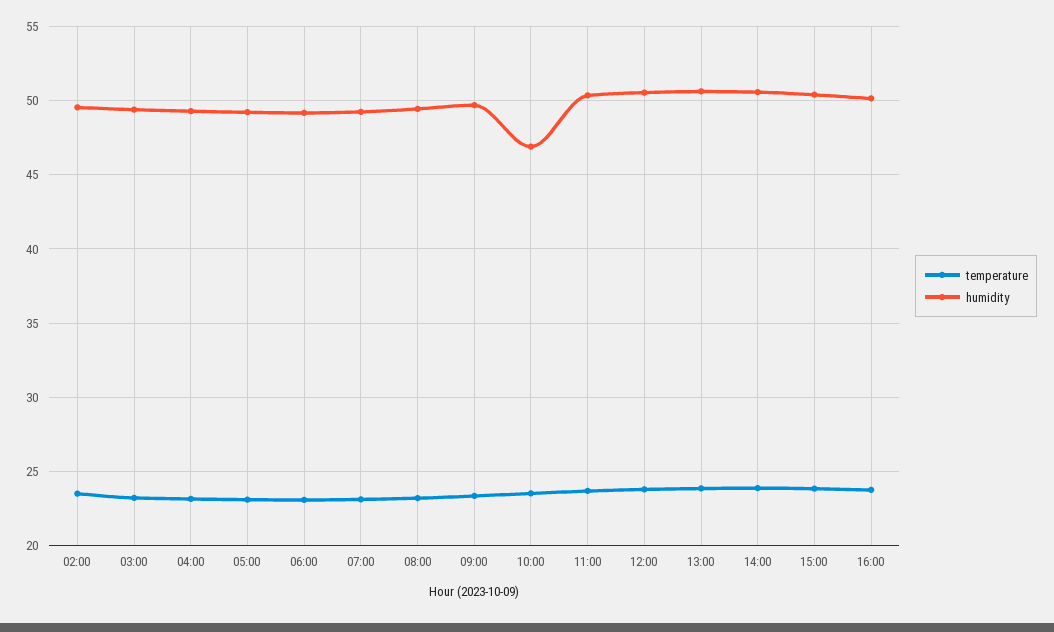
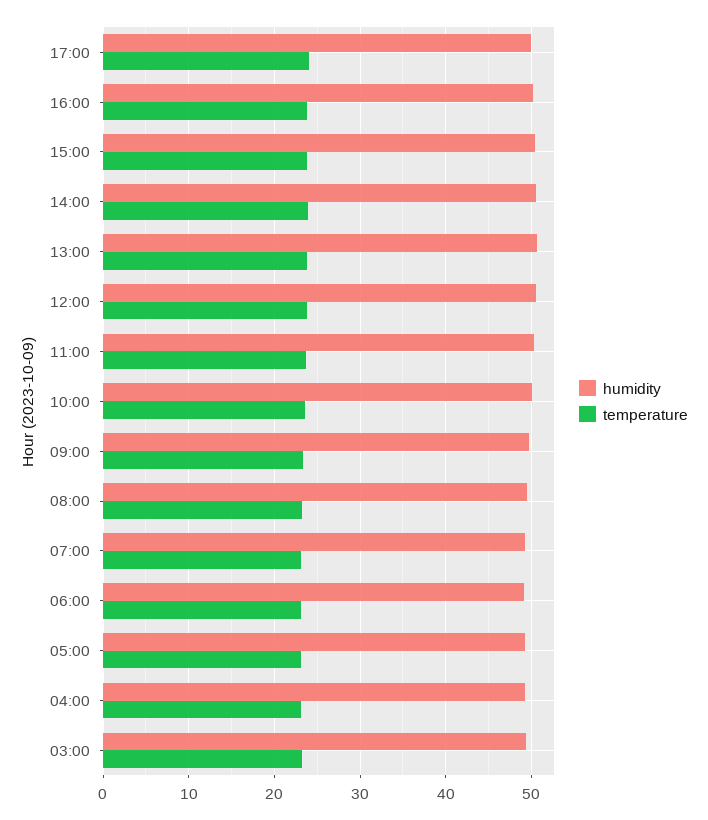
temperature, 02:00: 23.5 -> none
humidity, 02:00: 49.5 -> none
humidity, 10:00: 47 -> 50
humidity, 17:00: none -> 50
temperature, 17:00: none -> 24

